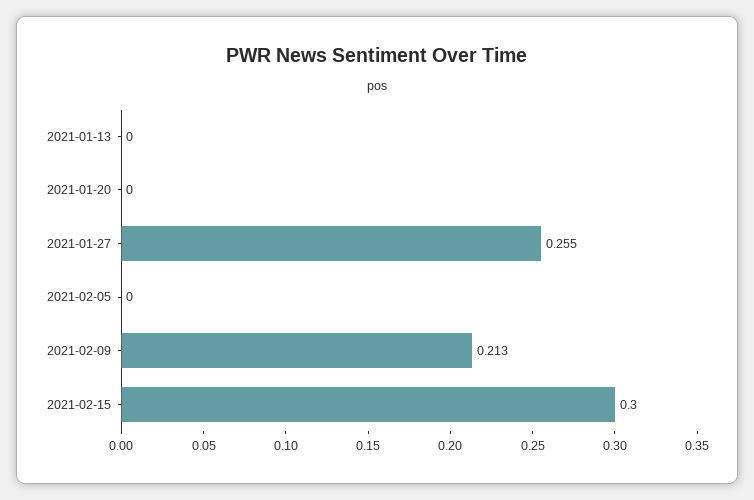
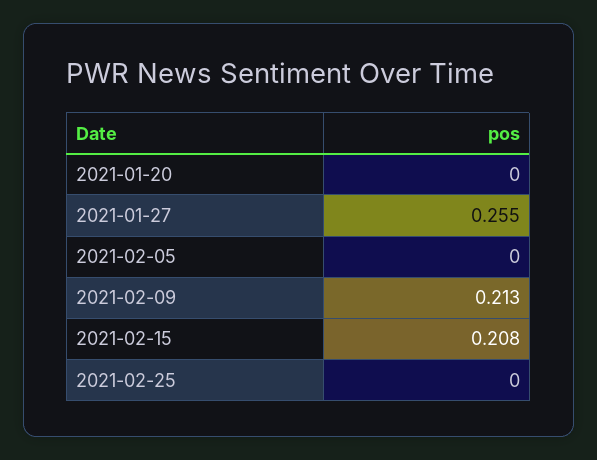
2021-01-13: 0 -> none
2021-02-15: 0.3 -> 0.208
2021-02-25: none -> 0

